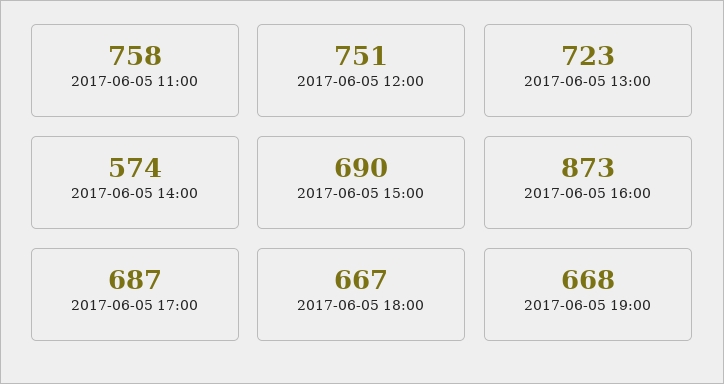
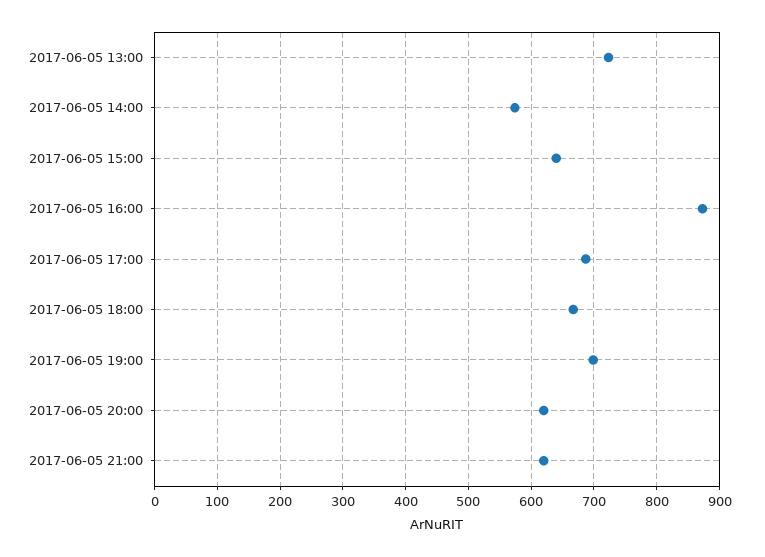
2017-06-05 11:00: 758 -> none
2017-06-05 12:00: 751 -> none
2017-06-05 15:00: 690 -> 640
2017-06-05 19:00: 668 -> 700
2017-06-05 20:00: none -> 620
2017-06-05 21:00: none -> 620

